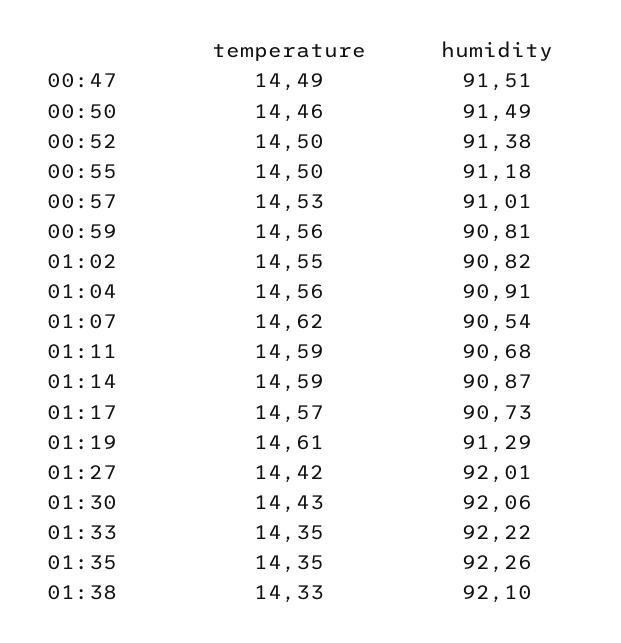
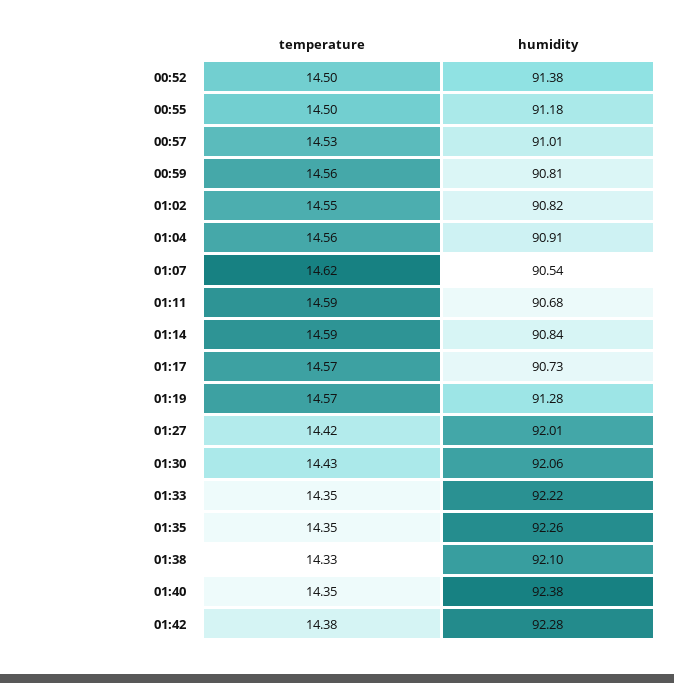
temperature, 00:47: 14.49 -> none
humidity, 00:47: 91.51 -> none
temperature, 00:50: 14.46 -> none
humidity, 00:50: 91.49 -> none
humidity, 01:14: 90.87 -> 90.84
temperature, 01:19: 14.61 -> 14.57
humidity, 01:19: 91.29 -> 91.28
temperature, 01:40: none -> 14.35
humidity, 01:40: none -> 92.38
temperature, 01:42: none -> 14.38
humidity, 01:42: none -> 92.28

